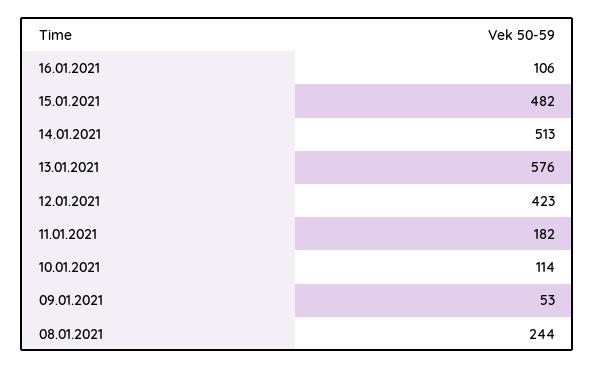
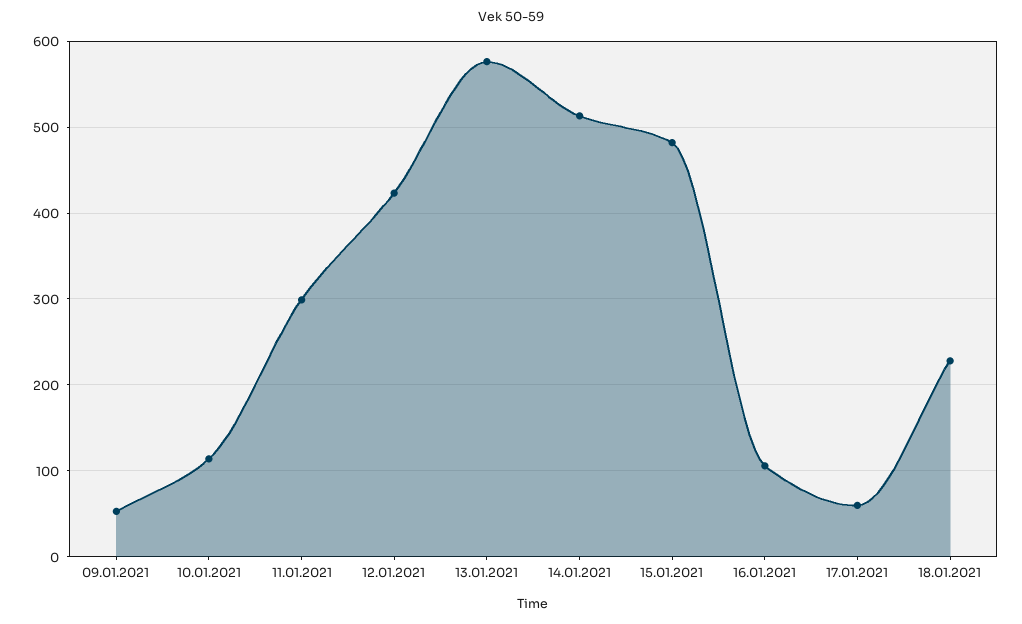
11.01.2021: 182 -> 300
08.01.2021: 244 -> none
17.01.2021: none -> 60
18.01.2021: none -> 230

